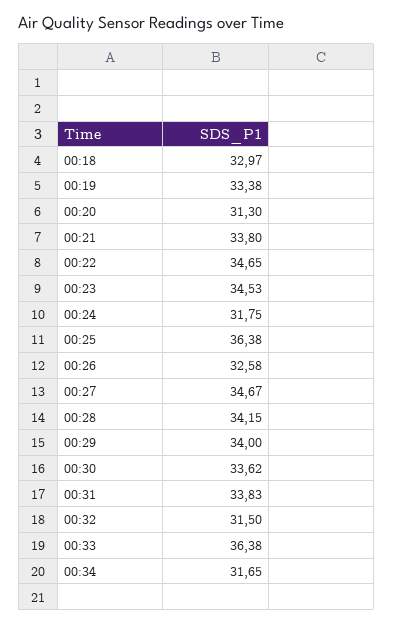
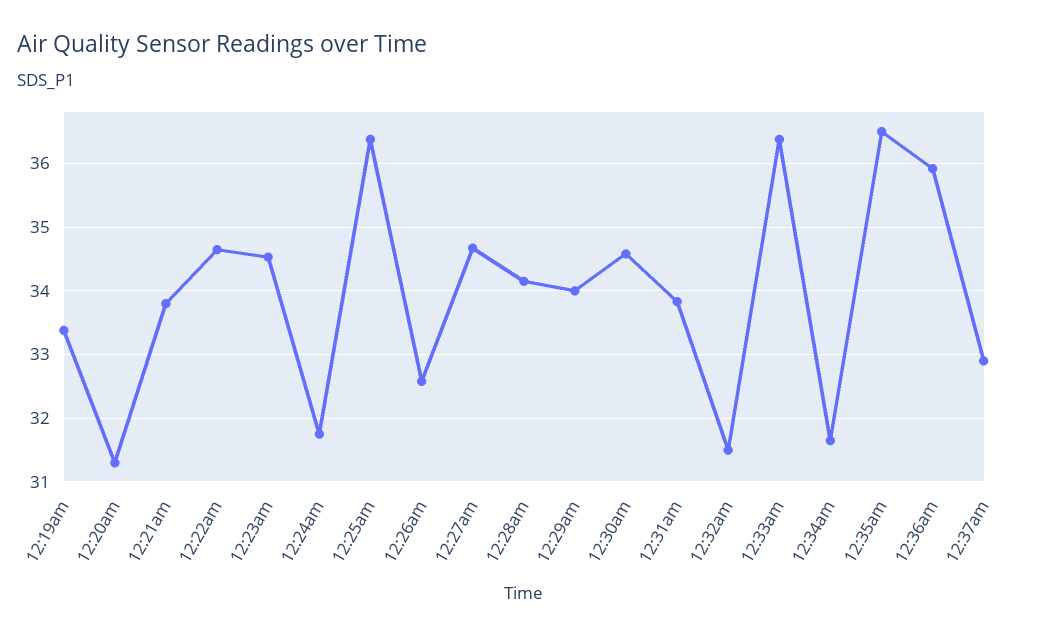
00:18: 32.97 -> none
00:30: 33.62 -> 34.6
12:35am: none -> 36.5
12:36am: none -> 35.9
12:37am: none -> 32.9

